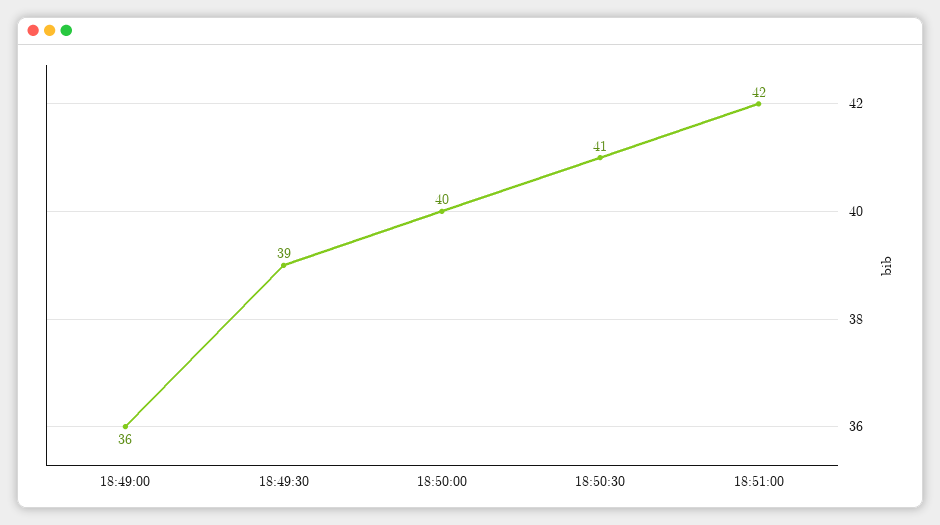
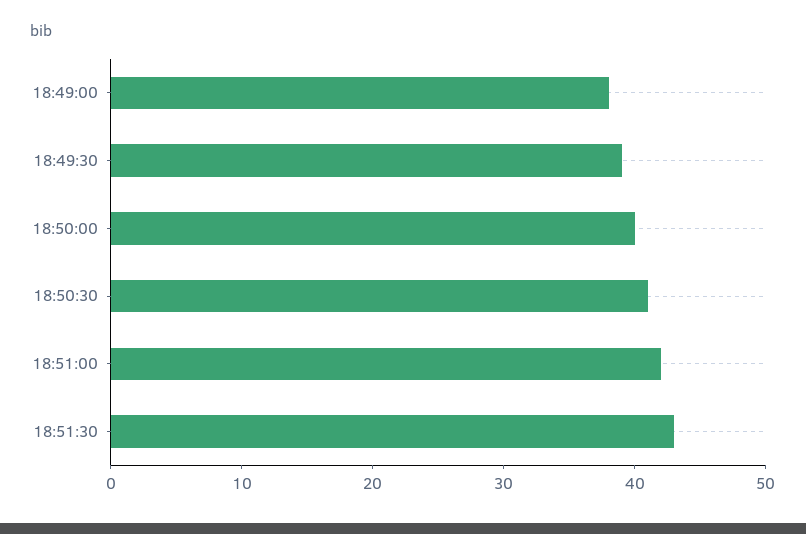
18:49:00: 36 -> 38
18:51:30: none -> 43

